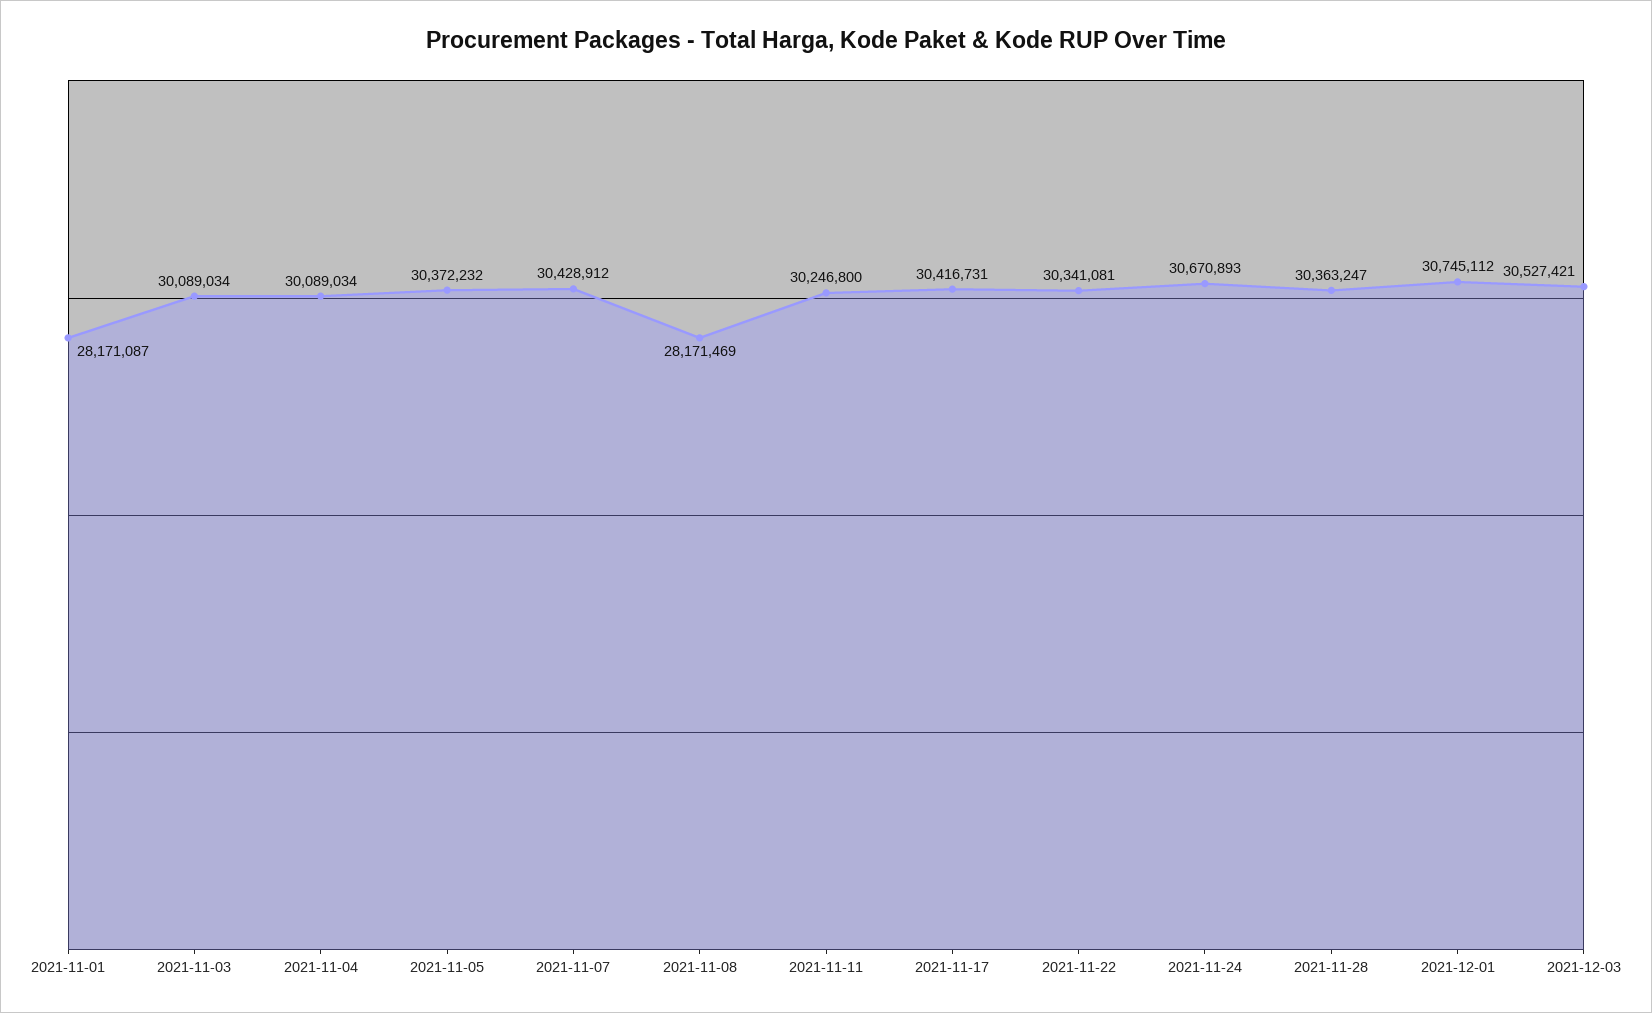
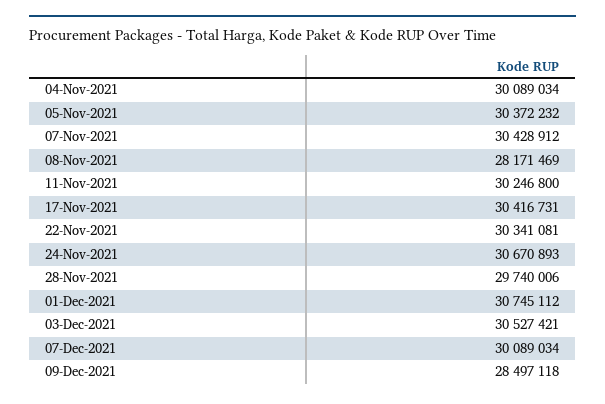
2021-11-01: 28171087 -> none
2021-11-03: 30089034 -> none
2021-11-28: 30363247 -> 29740006
07-Dec-2021: none -> 30089034
09-Dec-2021: none -> 28497118

